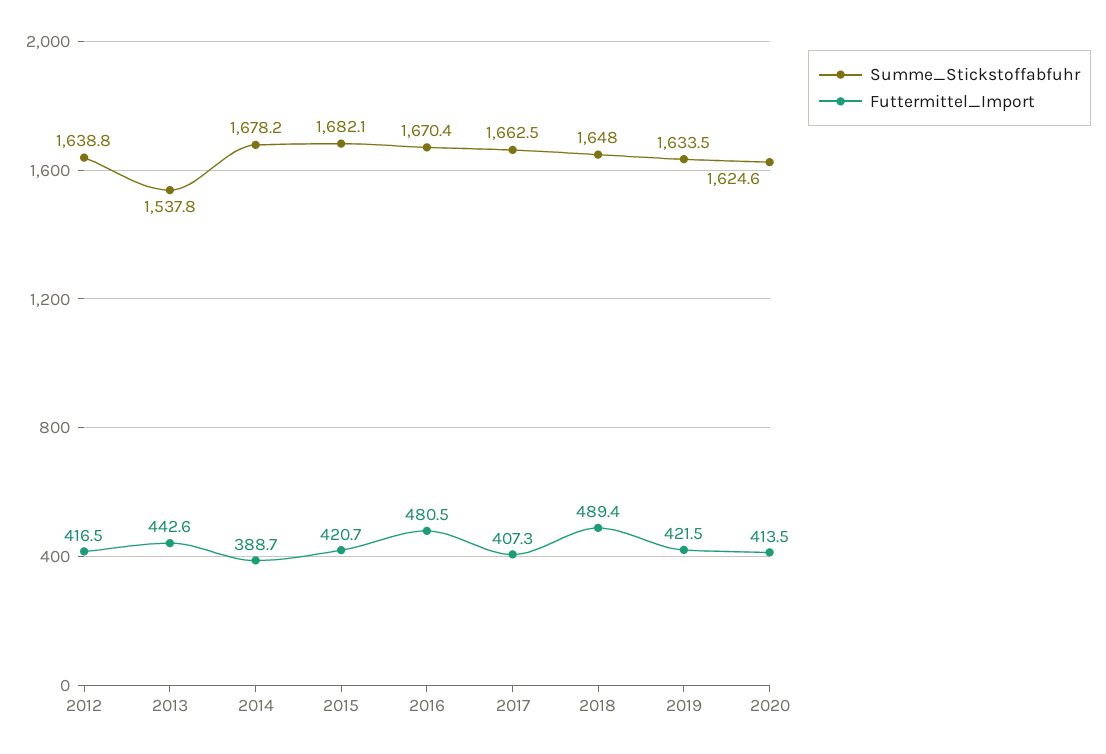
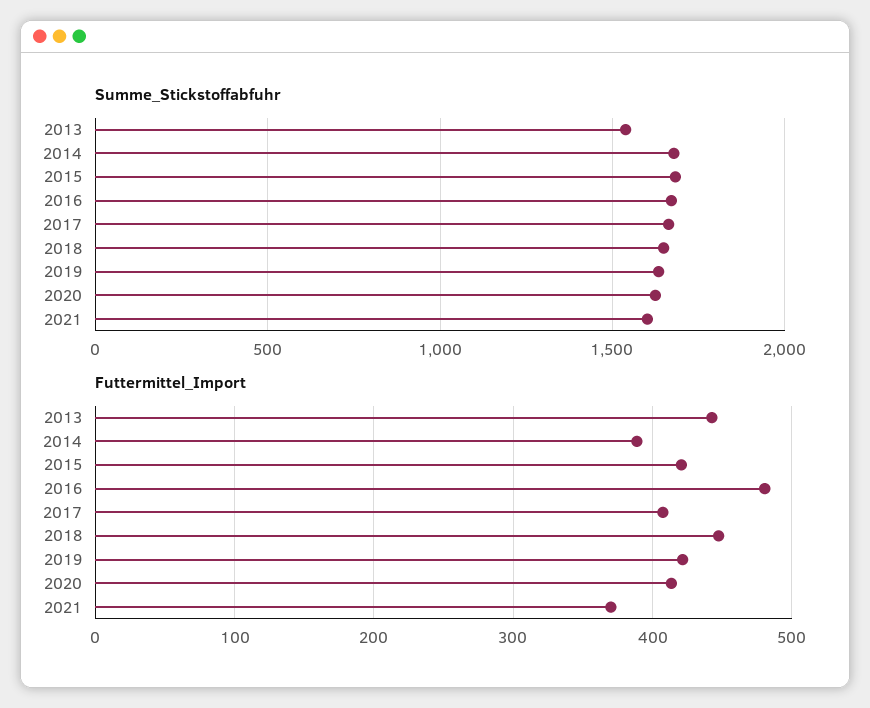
Summe_Stickstoffabfuhr, 2012: 1638.8 -> none
Futtermittel_Import, 2012: 416.5 -> none
Futtermittel_Import, 2018: 489.4 -> 450
Summe_Stickstoffabfuhr, 2021: none -> 1600
Futtermittel_Import, 2021: none -> 370

